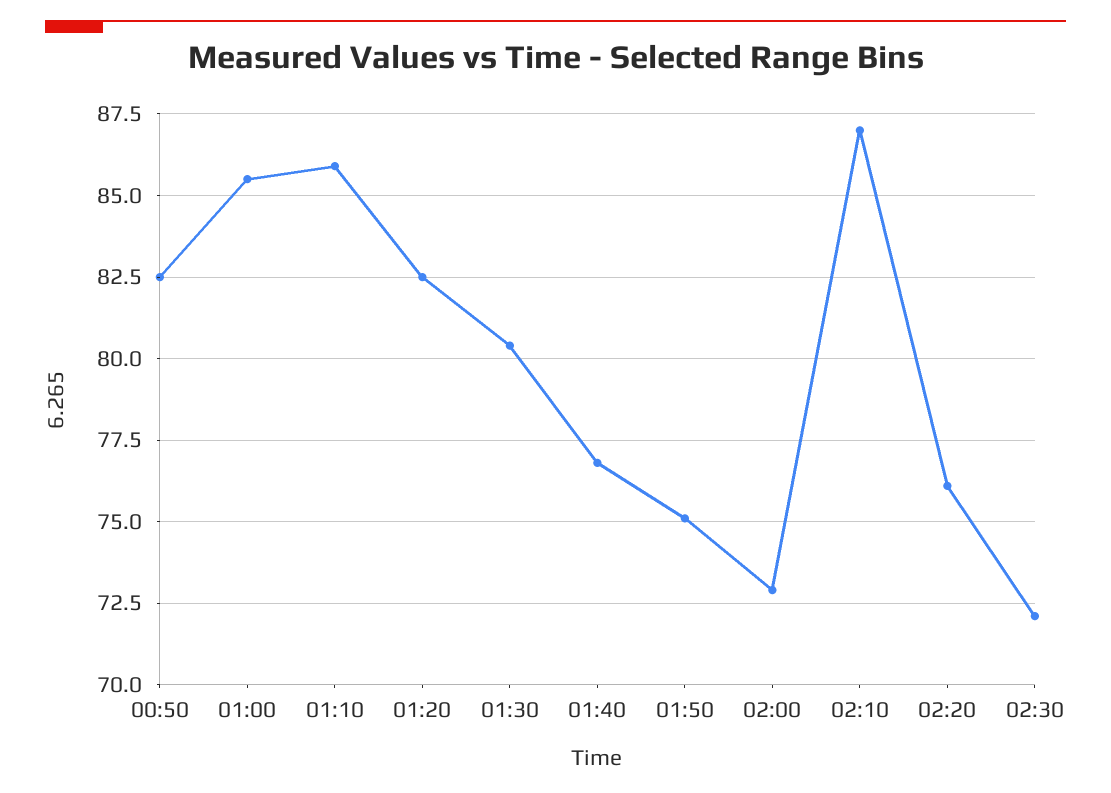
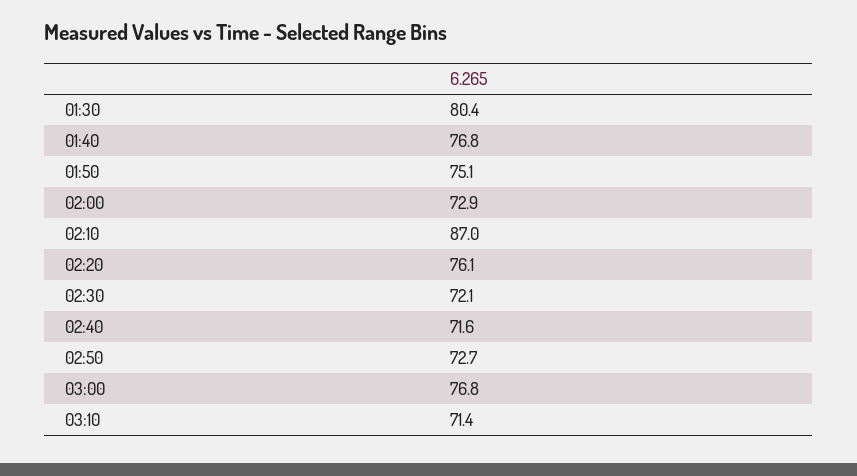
00:50: 82.5 -> none
01:00: 85.5 -> none
01:10: 86 -> none
01:20: 82.5 -> none
02:40: none -> 71.6
02:50: none -> 72.7
03:00: none -> 76.8
03:10: none -> 71.4

